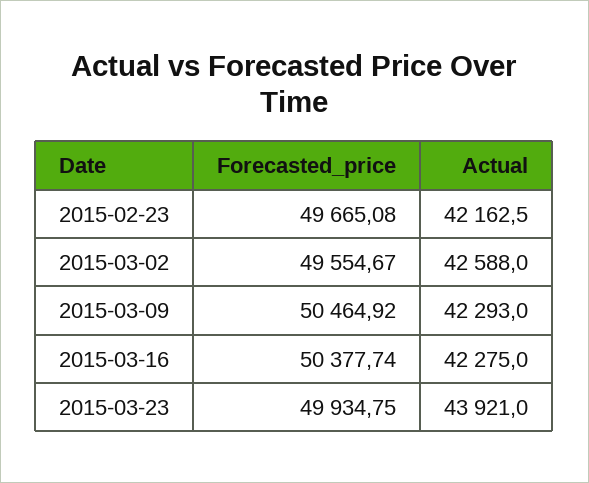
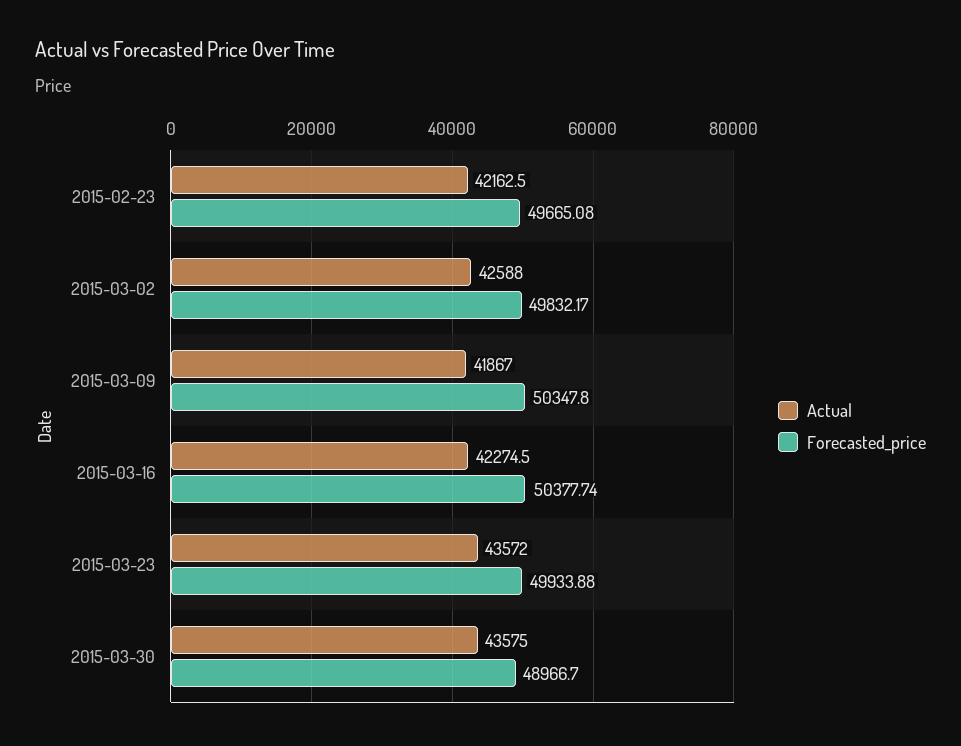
Forecasted_price, 2015-03-02: 49554.67 -> 49832.17
Forecasted_price, 2015-03-09: 50464.92 -> 50347.8
Actual, 2015-03-09: 42293 -> 41867
Actual, 2015-03-16: 42275 -> 42274.5
Forecasted_price, 2015-03-23: 49934.75 -> 49933.88
Actual, 2015-03-23: 43921 -> 43572
Actual, 2015-03-30: none -> 43575
Forecasted_price, 2015-03-30: none -> 48966.7

